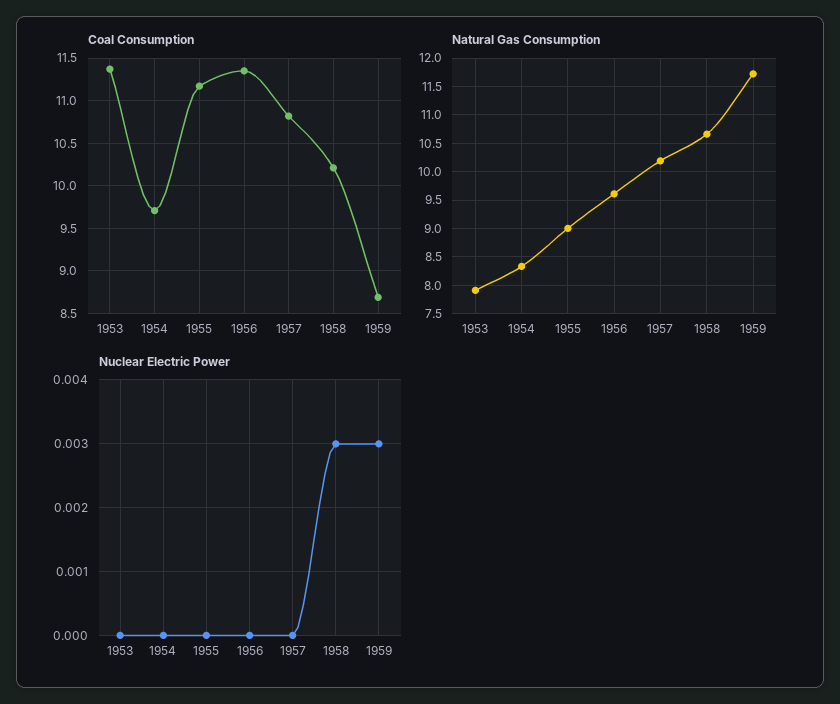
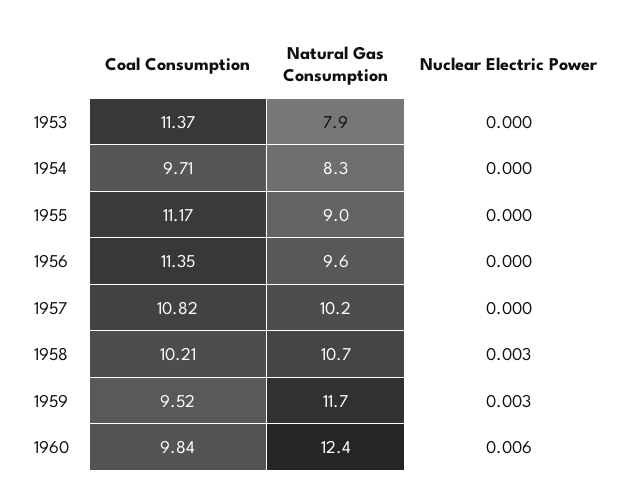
Coal Consumption, 1959: 8.7 -> 9.52
Coal Consumption, 1960: none -> 9.84
Natural Gas Consumption, 1960: none -> 12.4
Nuclear Electric Power, 1960: none -> 0.006

